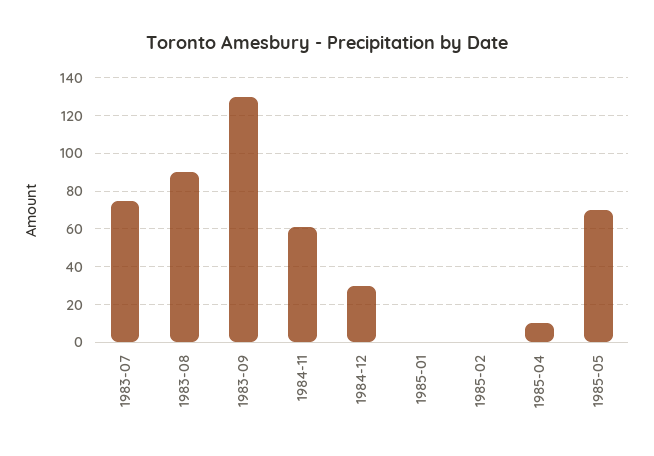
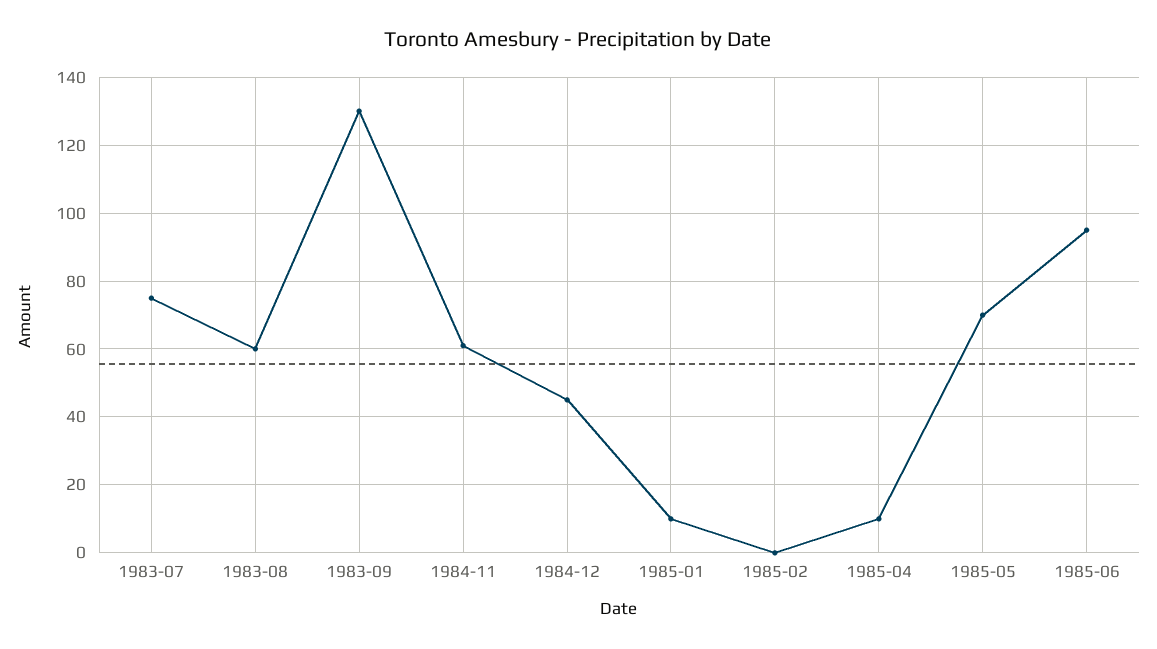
1983-08: 90 -> 60
1984-12: 30 -> 45
1985-01: 0 -> 10
1985-06: none -> 95

